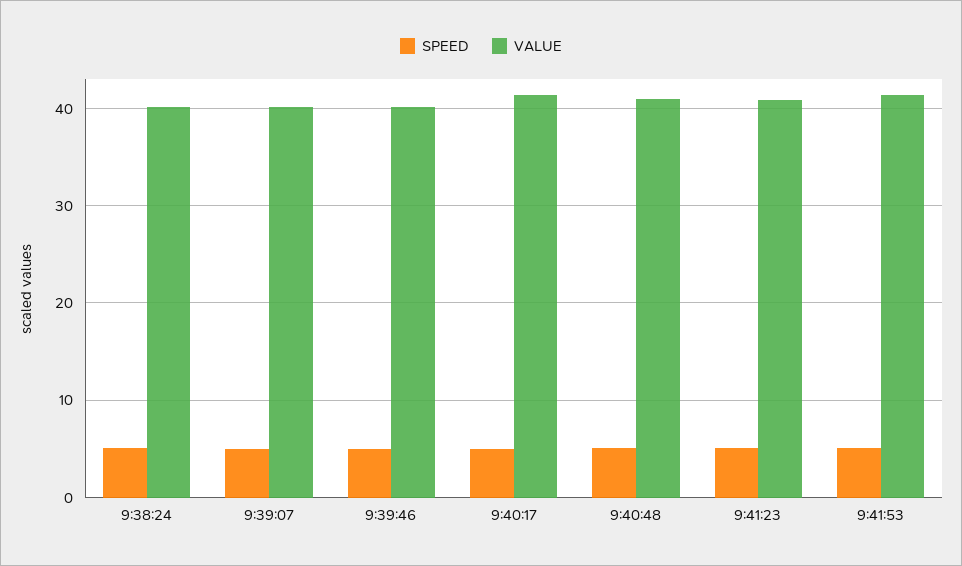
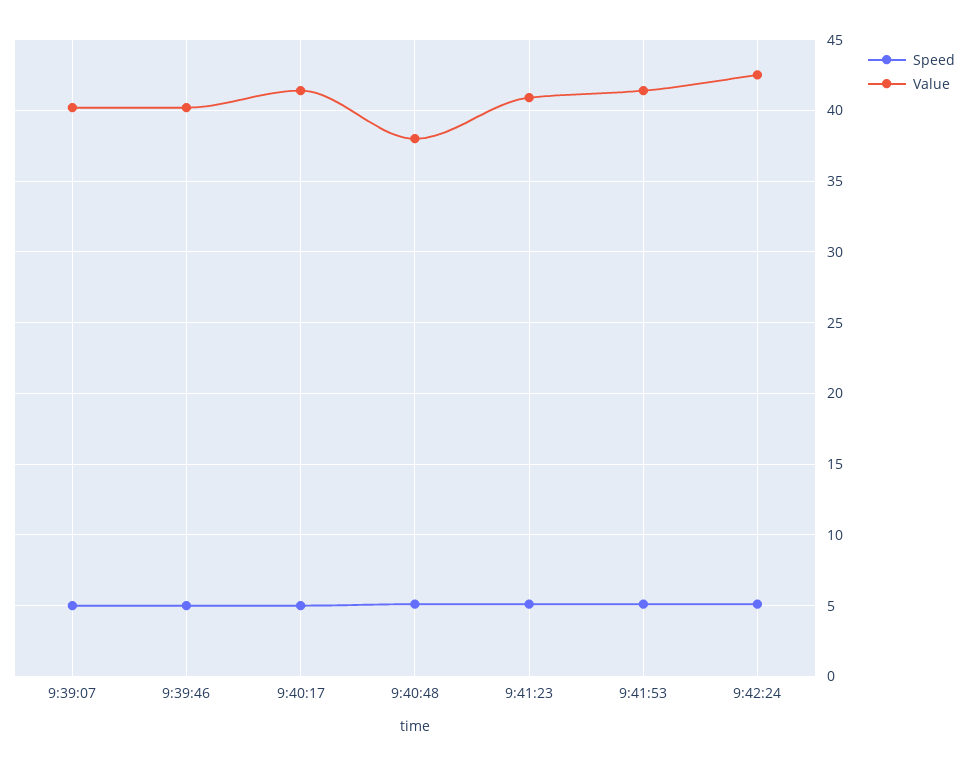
SPEED, 9:38:24: 5 -> none
VALUE, 9:38:24: 40 -> none
VALUE, 9:40:48: 41 -> 38
SPEED, 9:42:24: none -> 5
VALUE, 9:42:24: none -> 42.5

